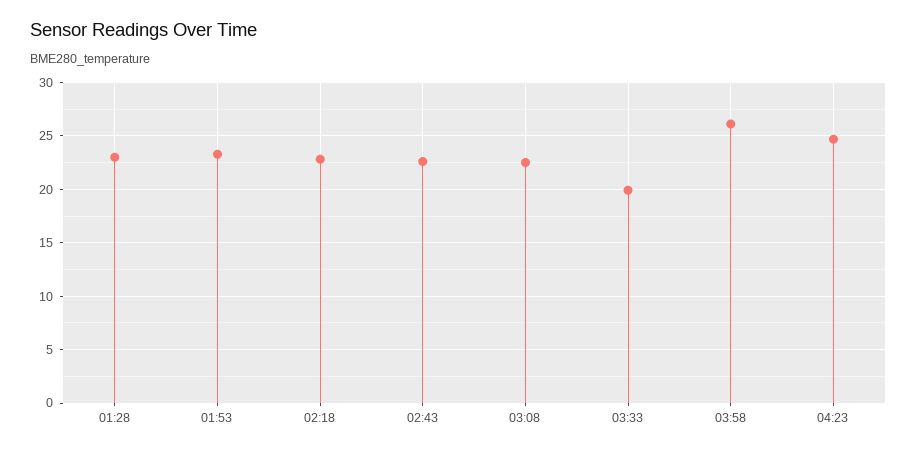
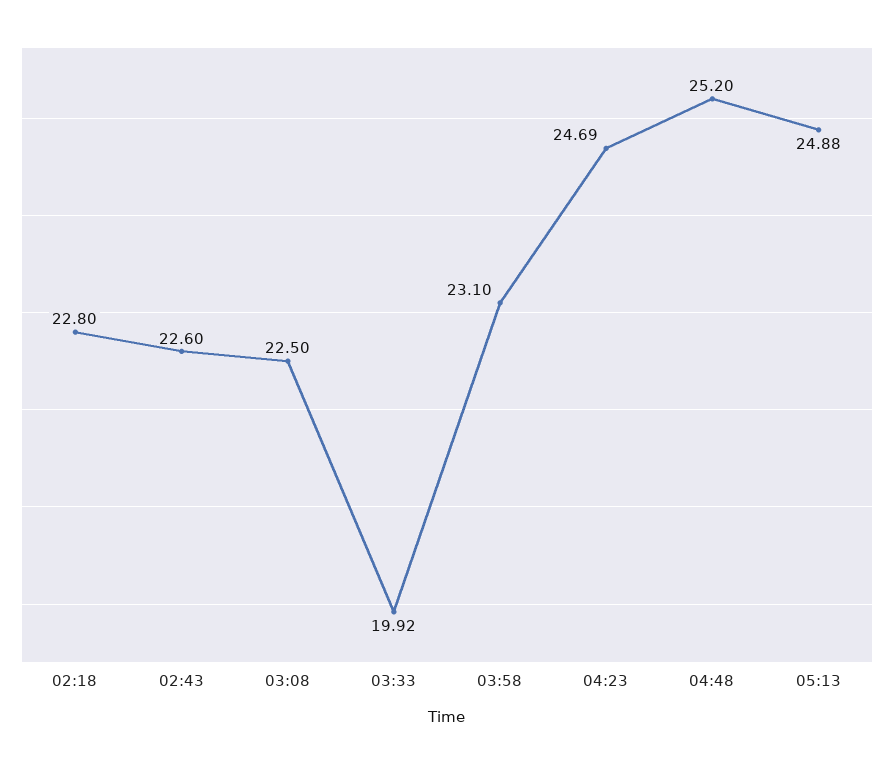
01:28: 23 -> none
01:53: 23 -> none
03:58: 26 -> 23.1
04:48: none -> 25.2
05:13: none -> 24.88

